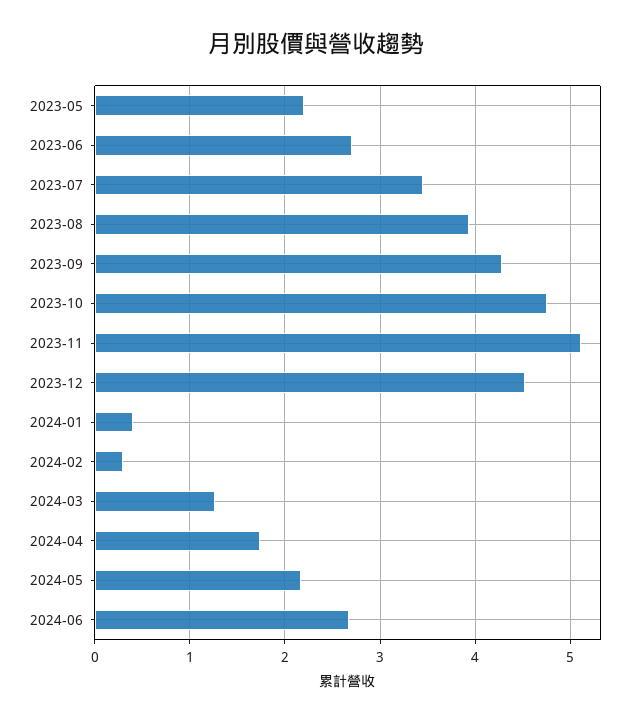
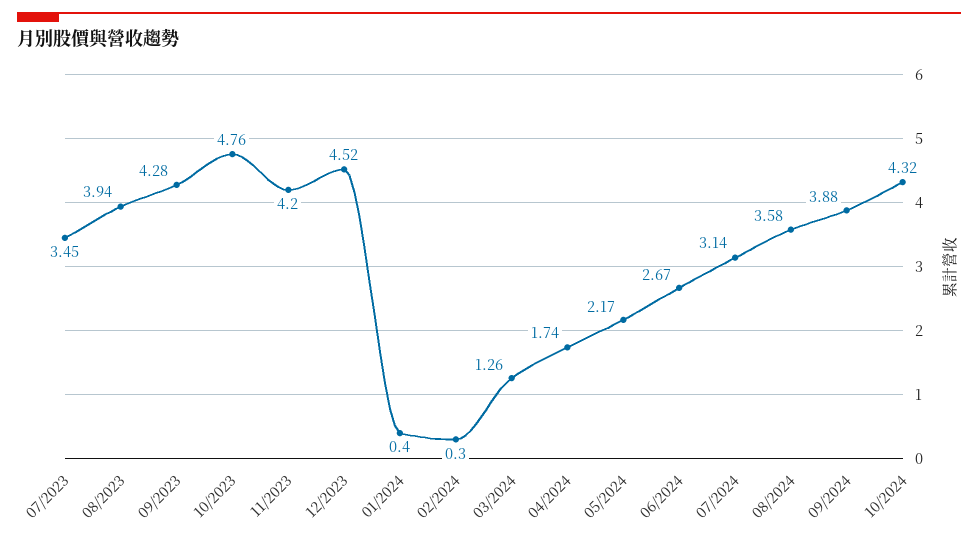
2023-05: 2.2 -> none
2023-06: 2.7 -> none
2023-11: 5.1 -> 4.2
07/2024: none -> 3.14
08/2024: none -> 3.58
09/2024: none -> 3.88
10/2024: none -> 4.32

